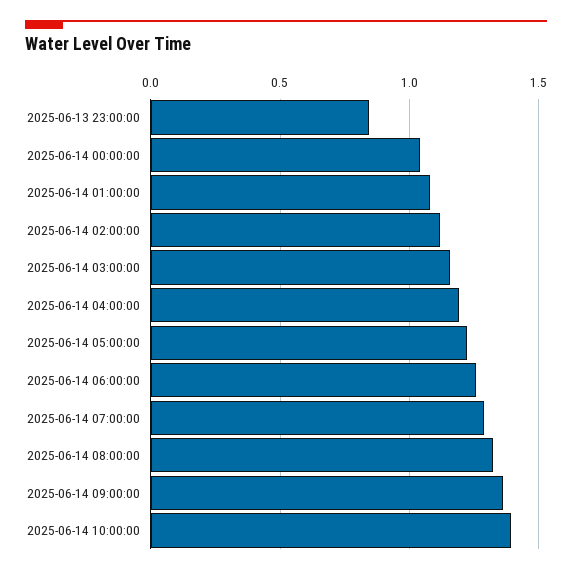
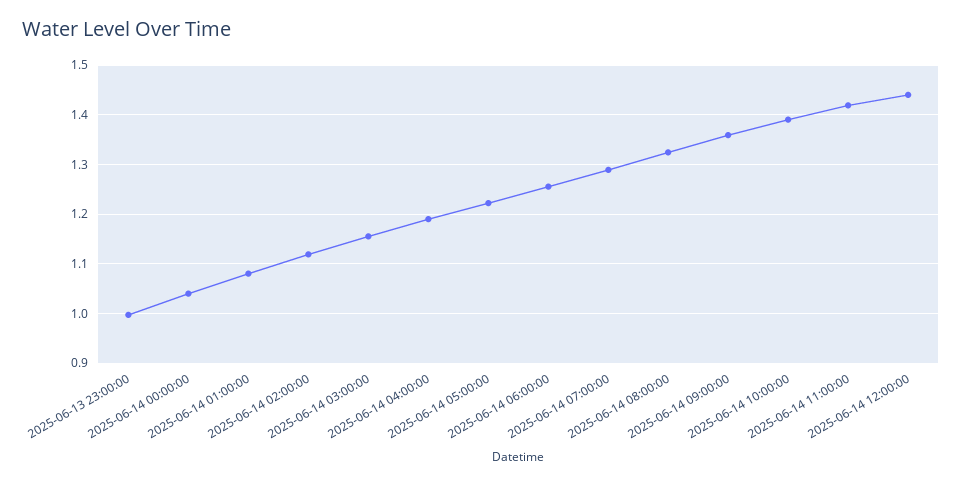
2025-06-13 23:00:00: 0.85 -> 1
2025-06-14 11:00:00: none -> 1.42
2025-06-14 12:00:00: none -> 1.44

